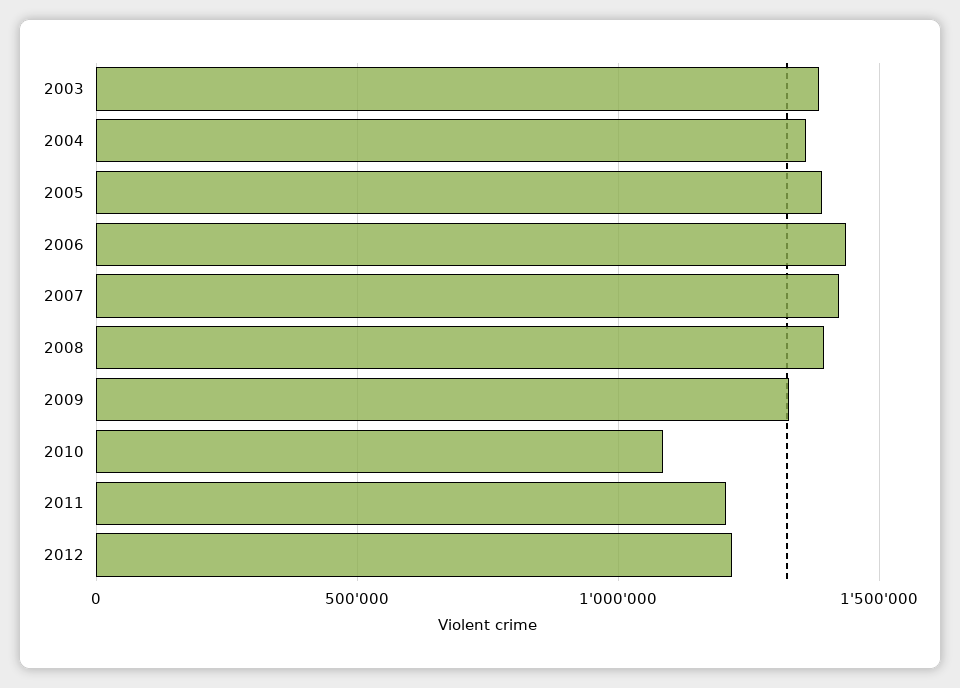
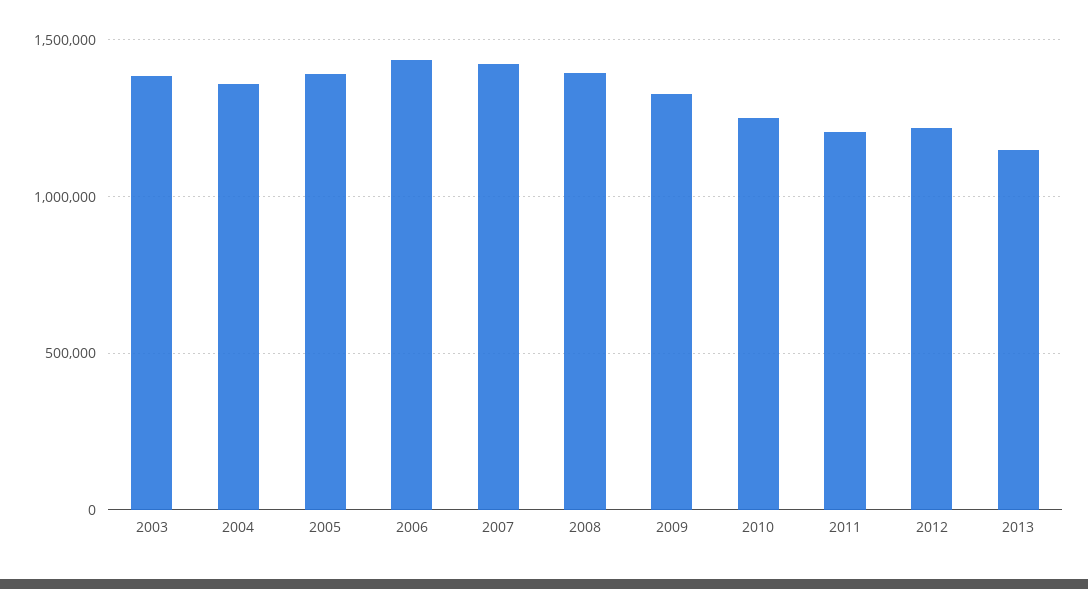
2010: 1100000 -> 1250000
2013: none -> 1150000

